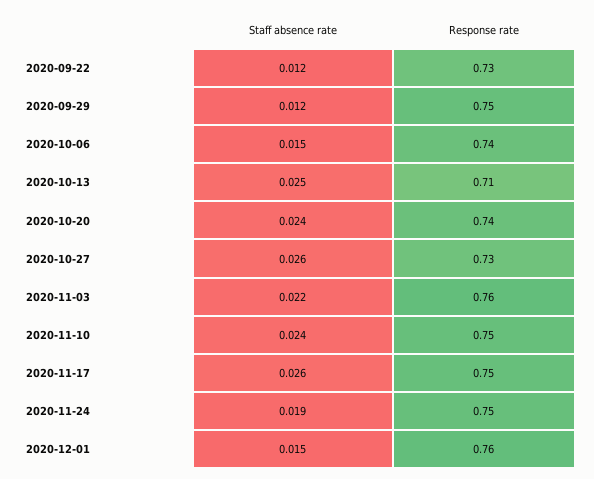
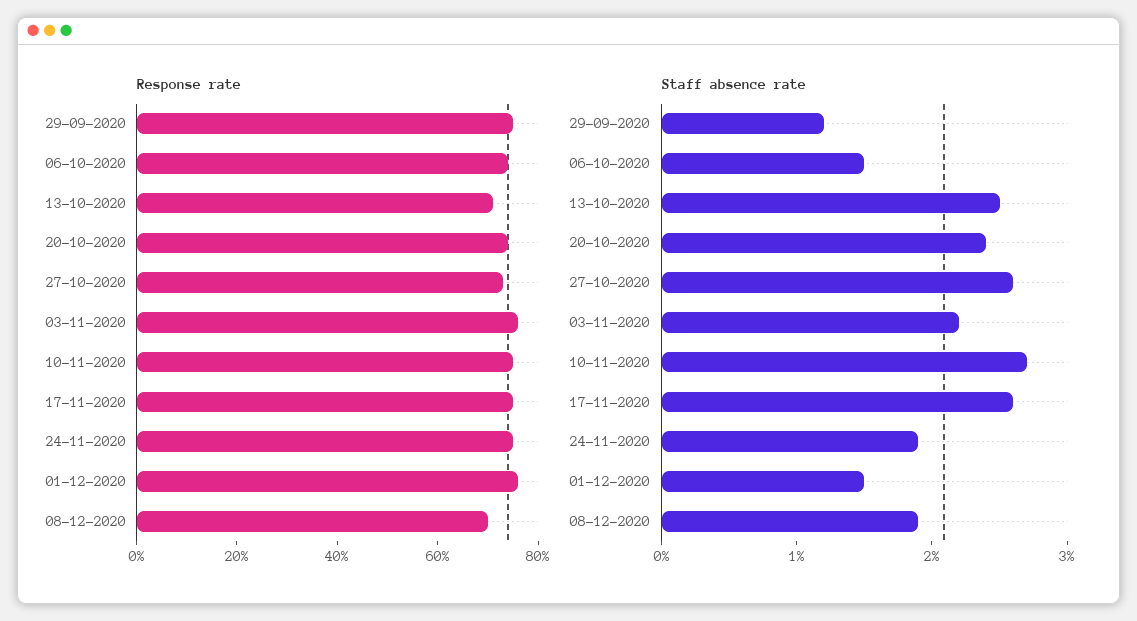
Staff absence rate, 2020-09-22: 0.012 -> none
Response rate, 2020-09-22: 0.73 -> none
Staff absence rate, 2020-11-10: 0.024 -> 0.027
Response rate, 08-12-2020: none -> 0.7
Staff absence rate, 08-12-2020: none -> 0.019

